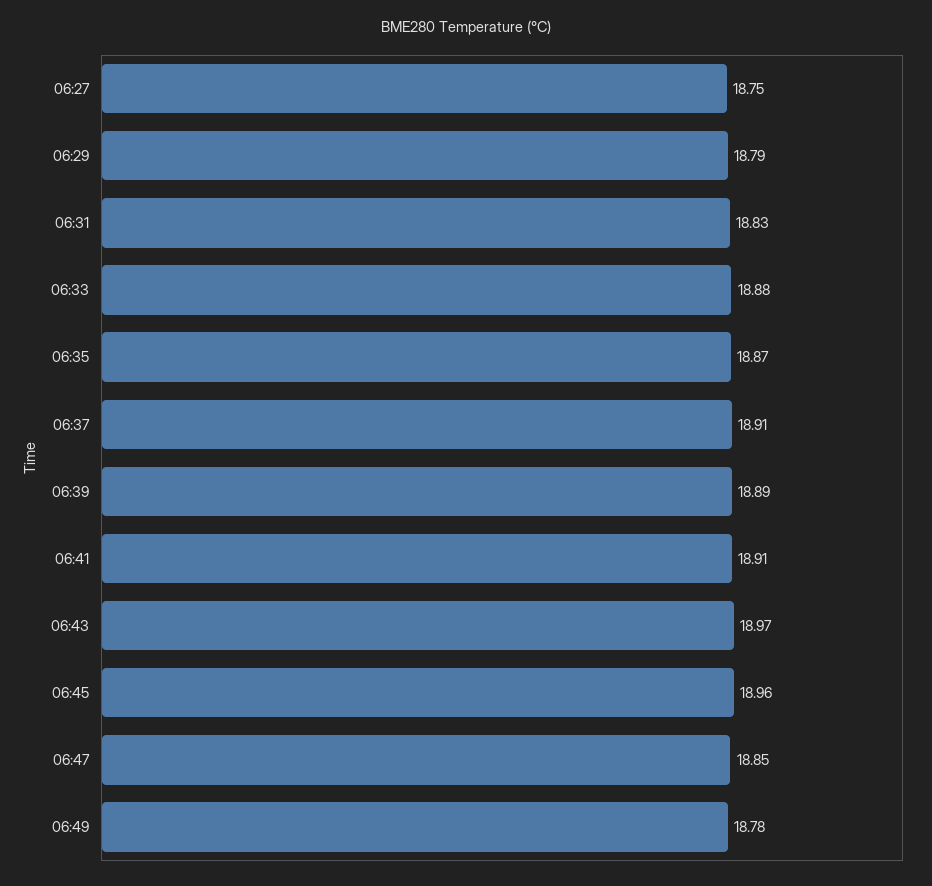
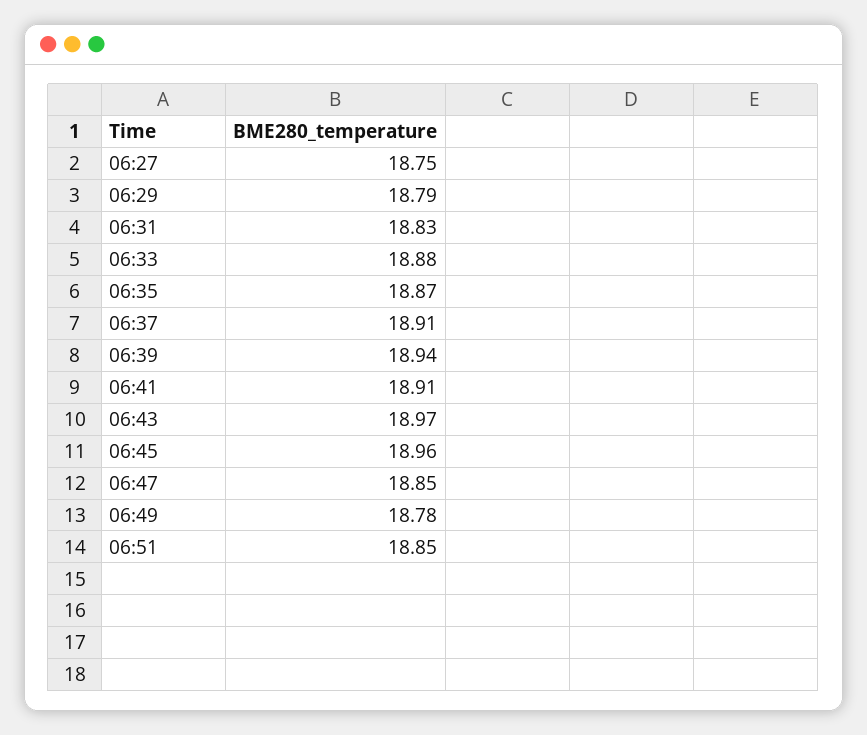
06:39: 18.89 -> 18.94
06:51: none -> 18.85

